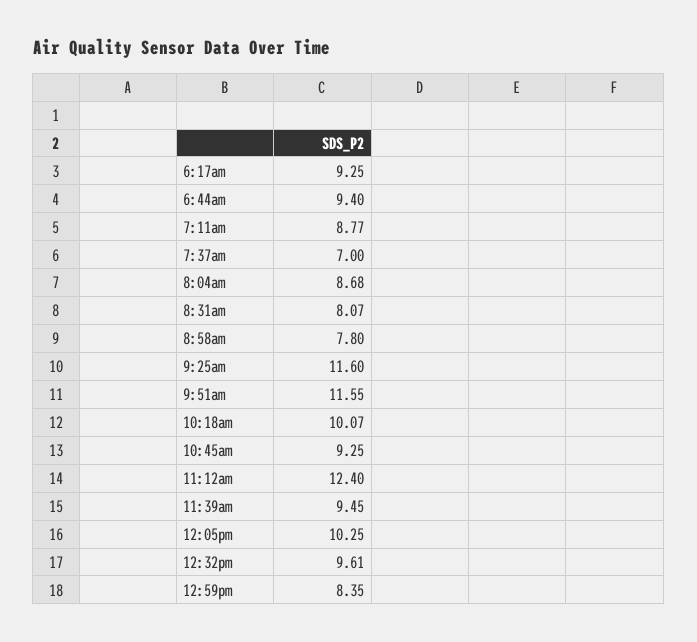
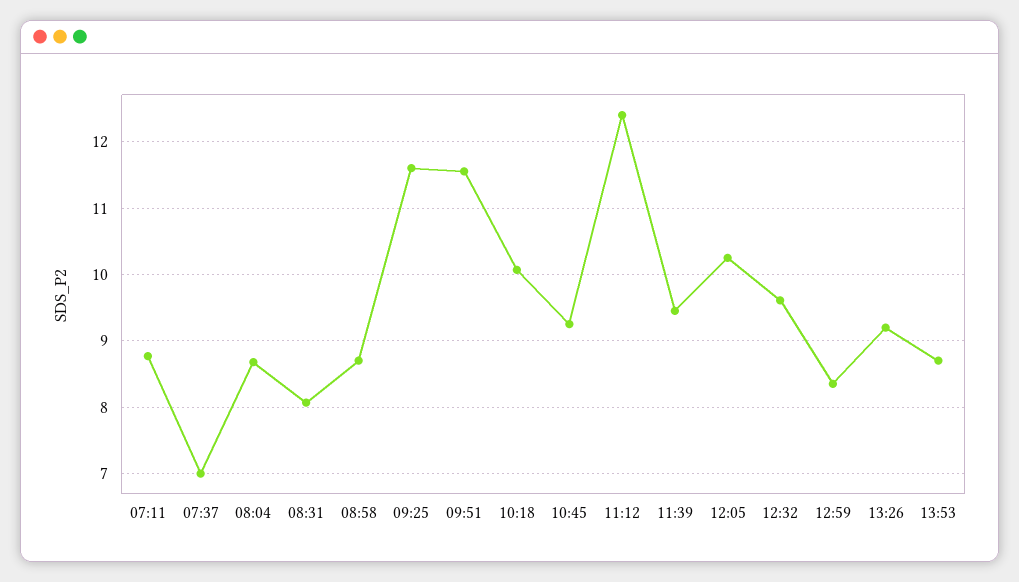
6:17am: 9.25 -> none
6:44am: 9.4 -> none
8:58am: 7.8 -> 8.7
13:26: none -> 9.2
13:53: none -> 8.7

